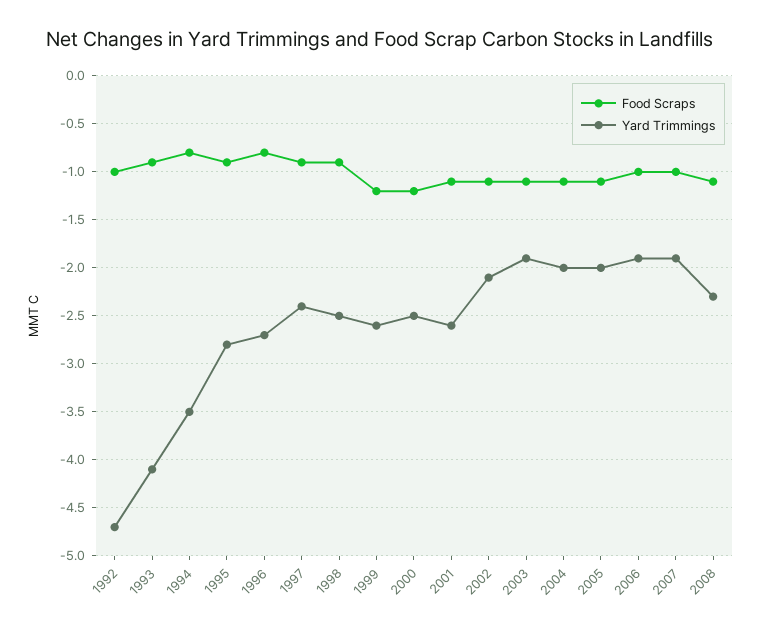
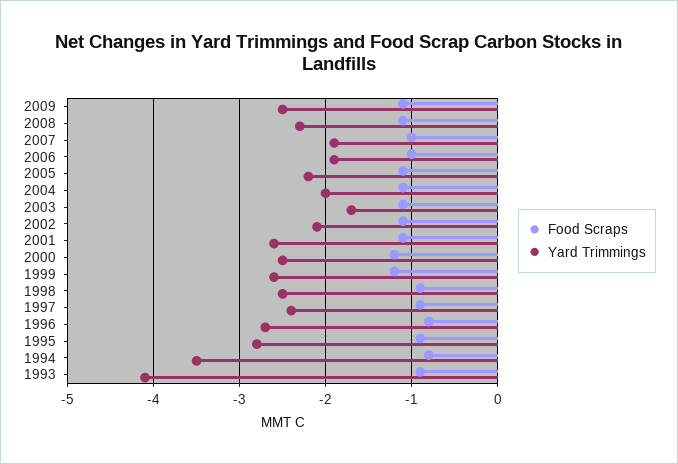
Food Scraps, 1992: -1 -> none
Yard Trimmings, 1992: -4.7 -> none
Yard Trimmings, 2003: -1.9 -> -1.7
Yard Trimmings, 2005: -2 -> -2.2
Food Scraps, 2009: none -> -1.1
Yard Trimmings, 2009: none -> -2.5

